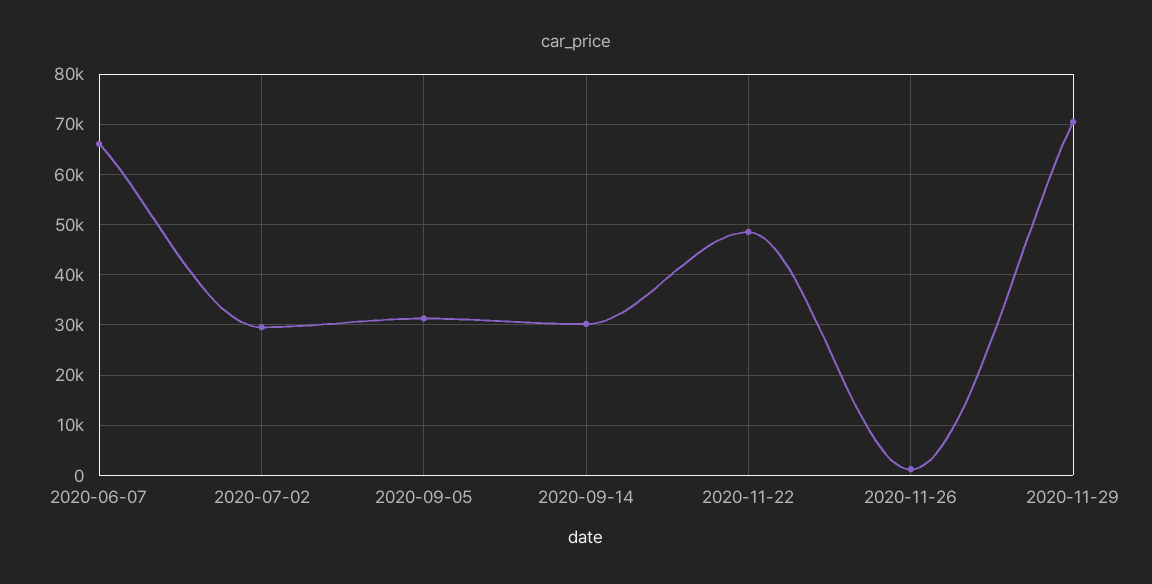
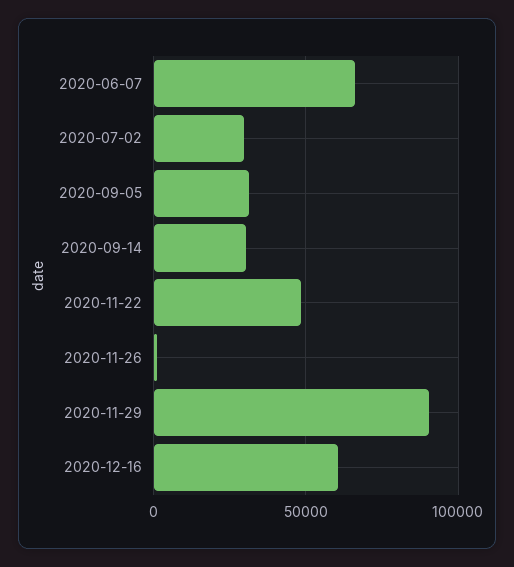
2020-11-29: 70000 -> 90000
2020-12-16: none -> 60000

